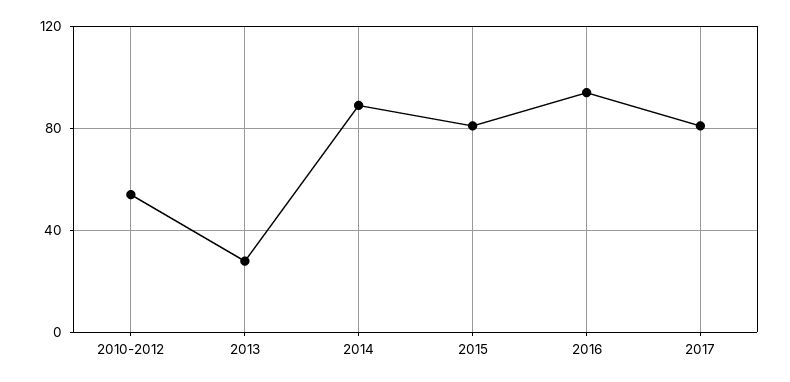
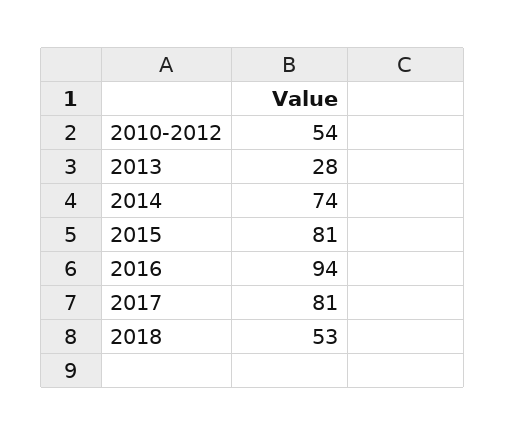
2014: 90 -> 74
2018: none -> 53

